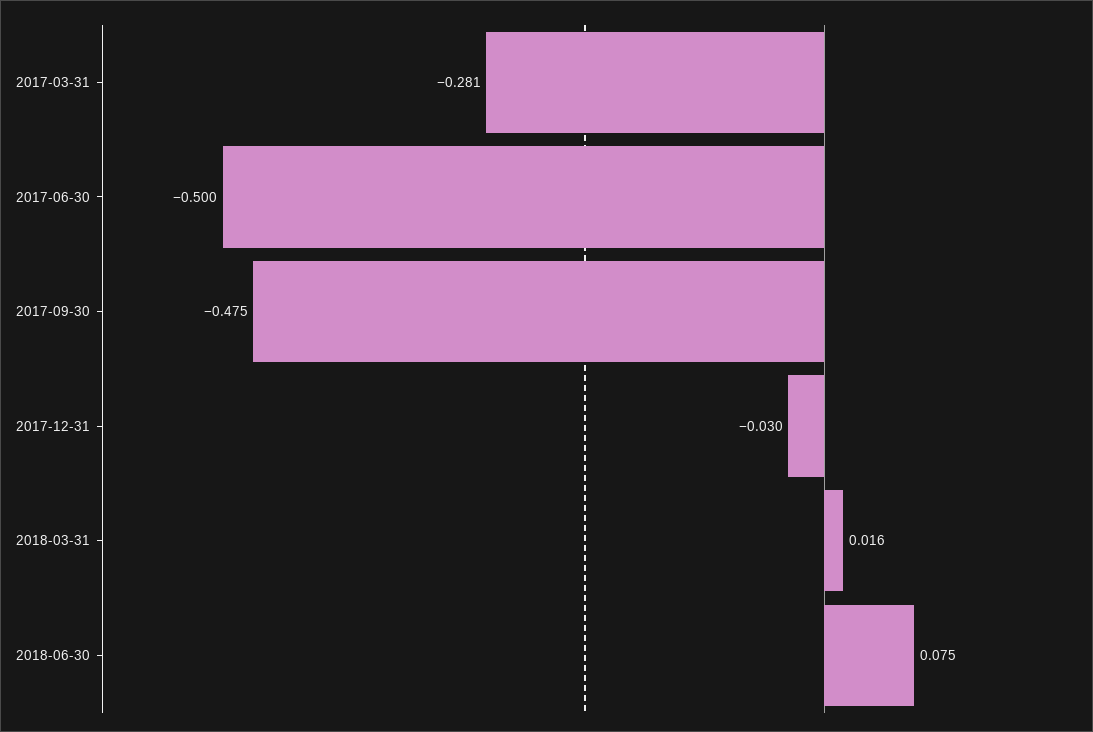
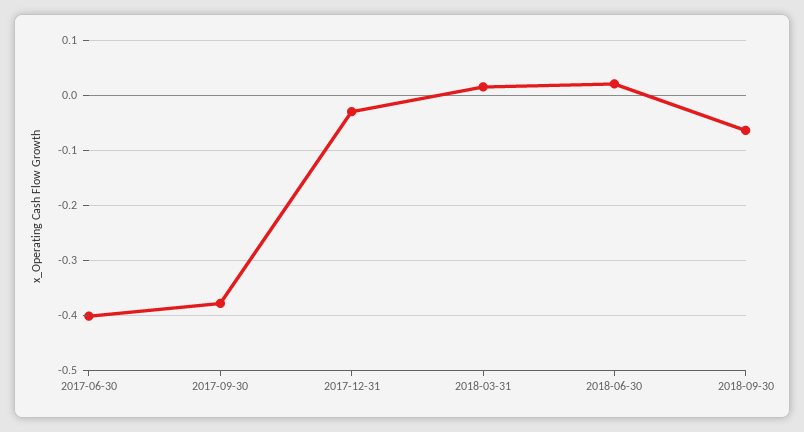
2017-03-31: -0.281 -> none
2017-06-30: -0.5 -> -0.4
2017-09-30: -0.475 -> -0.38
2018-06-30: 0.075 -> 0.02
2018-09-30: none -> -0.06

